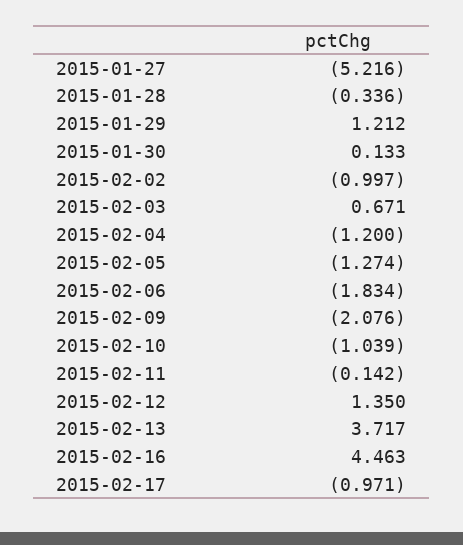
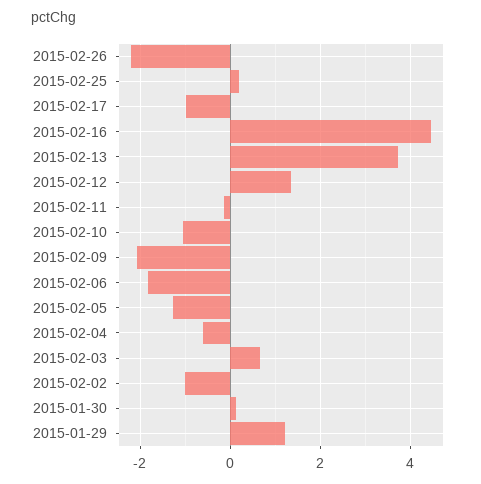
2015-01-27: -5.216 -> none
2015-01-28: -0.336 -> none
2015-02-04: -1.2 -> -0.6
2015-02-26: none -> -2.2
2015-02-25: none -> 0.2

